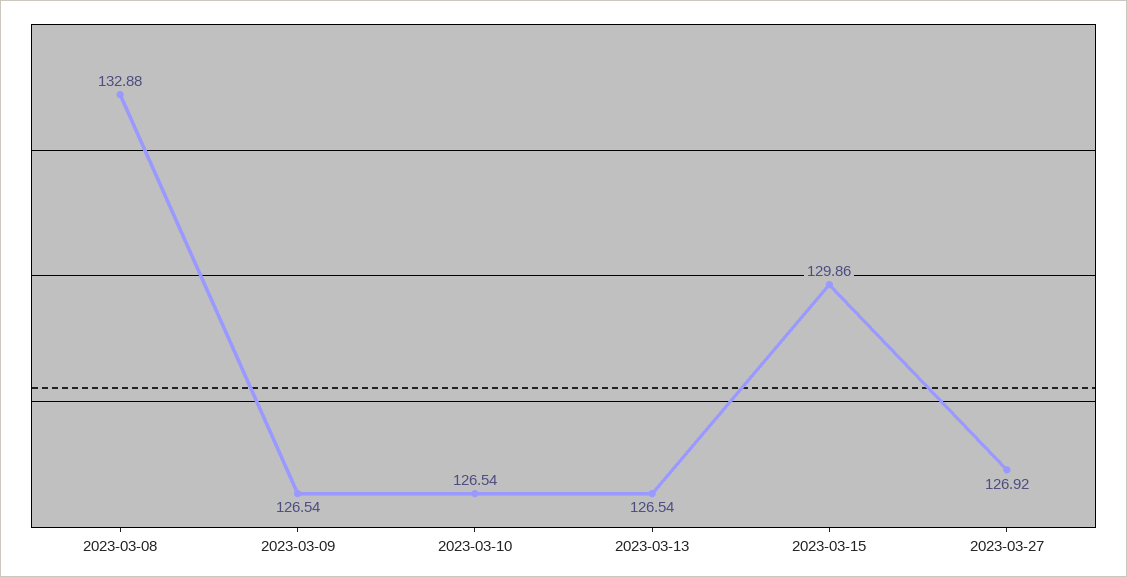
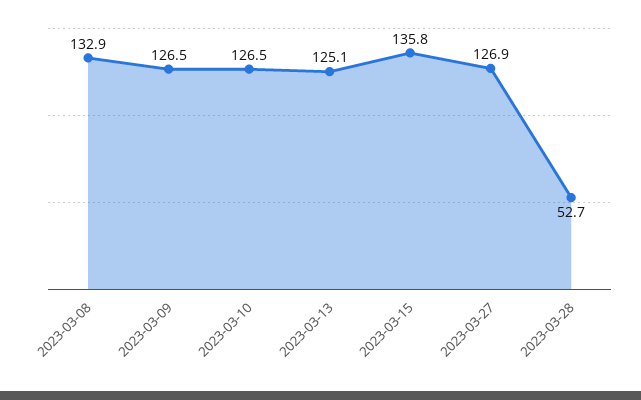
2023-03-13: 126.54 -> 125.1
2023-03-15: 129.86 -> 135.8
2023-03-28: none -> 52.7

